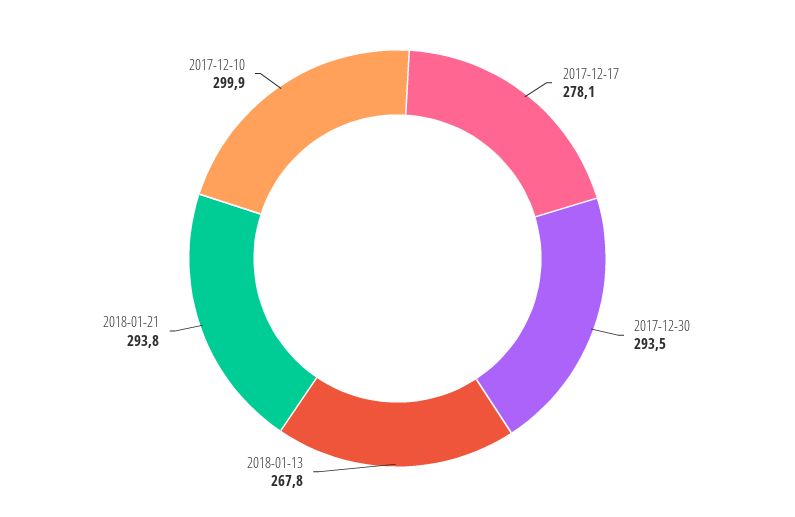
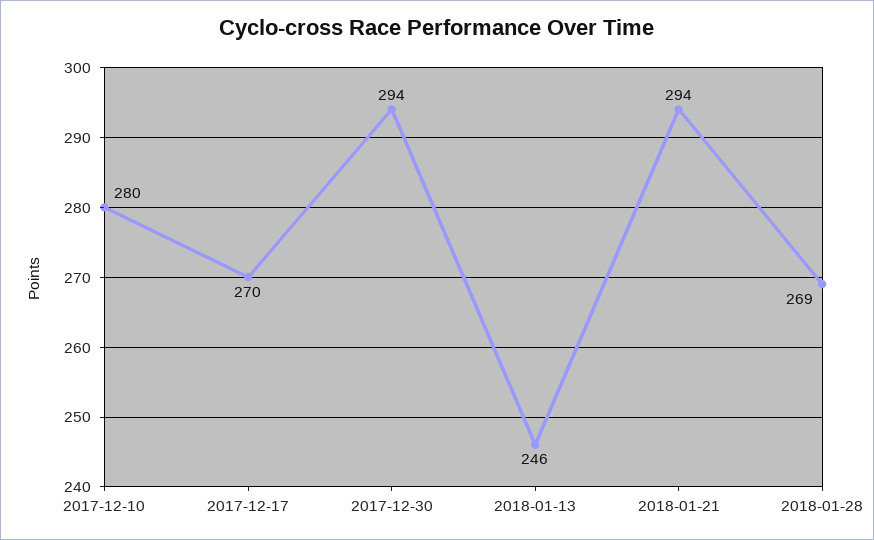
2017-12-17: 278.1 -> 270
2018-01-13: 267.8 -> 246
2017-12-10: 299.9 -> 280
2018-01-28: none -> 269

